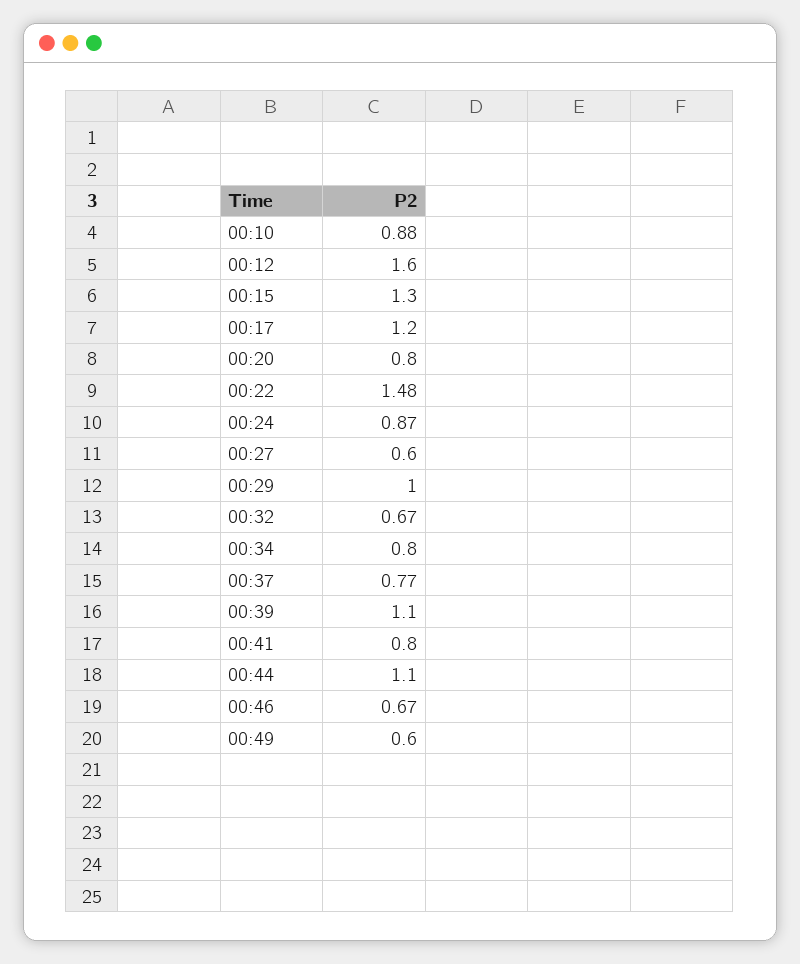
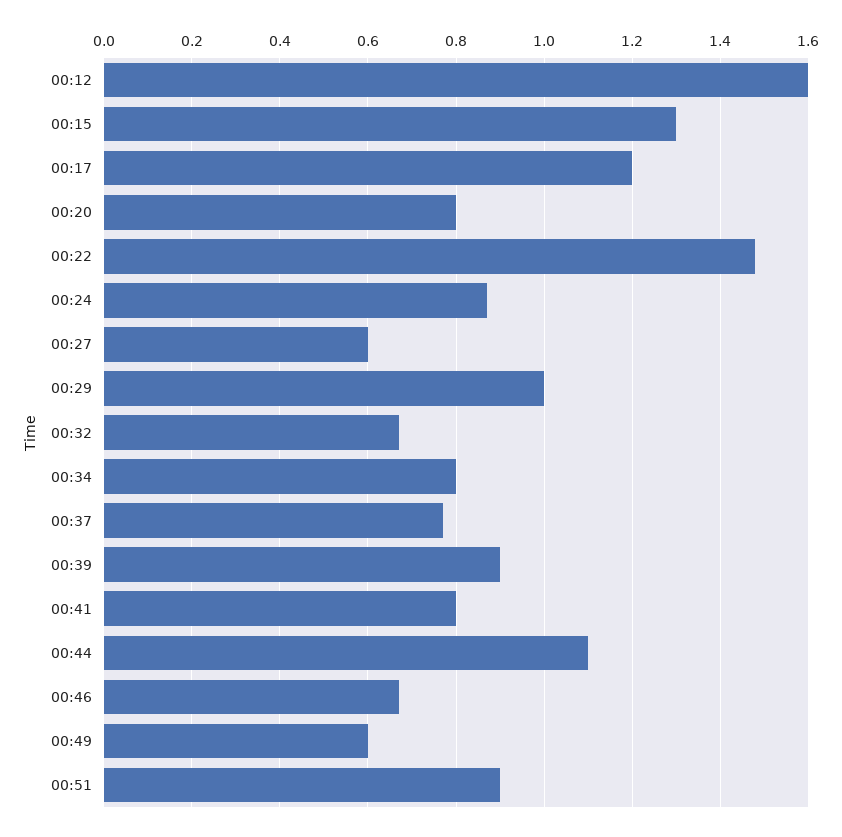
00:10: 0.88 -> none
00:39: 1.1 -> 0.9
00:51: none -> 0.9

